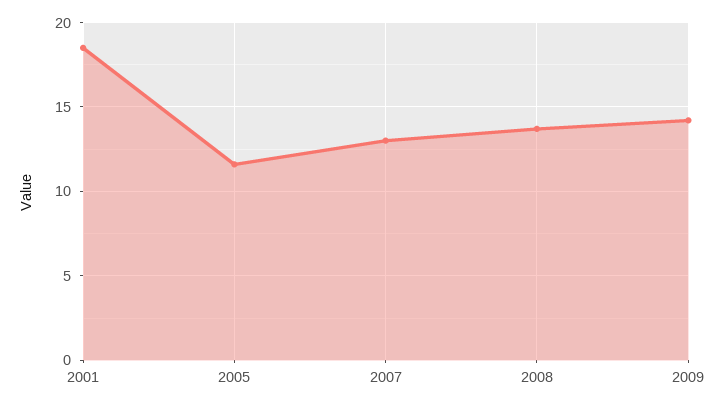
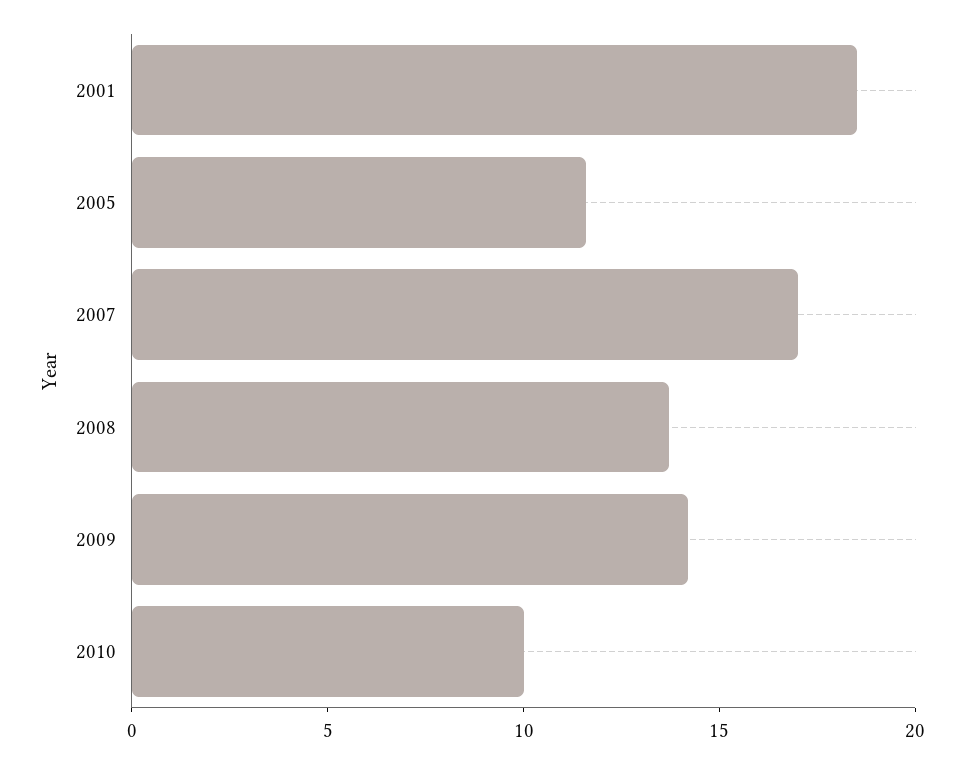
2007: 13 -> 17
2010: none -> 10

